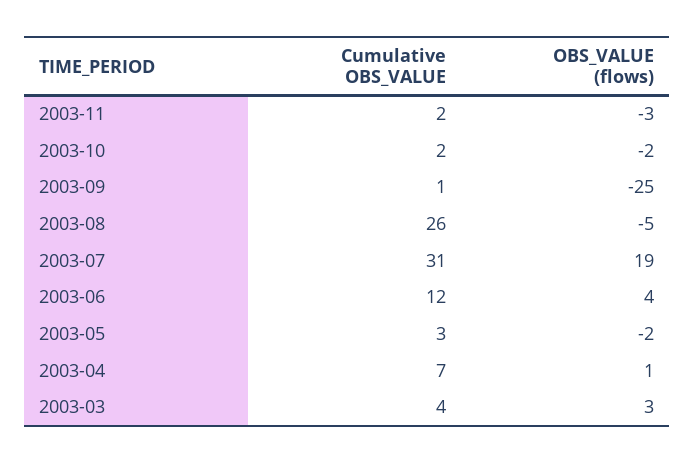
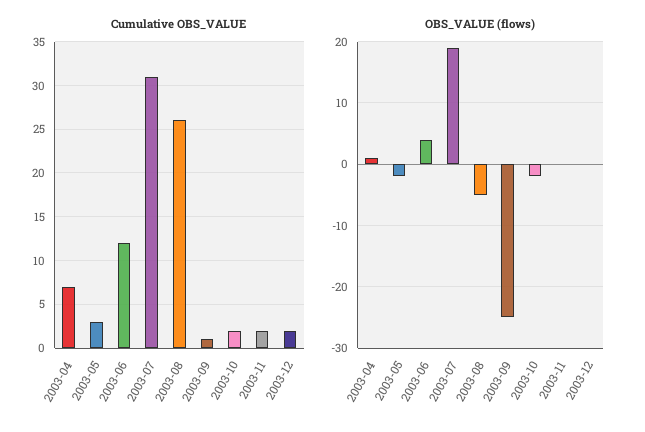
OBS_VALUE (flows), 2003-11: -3 -> 0
Cumulative OBS_VALUE, 2003-03: 4 -> none
OBS_VALUE (flows), 2003-03: 3 -> none
Cumulative OBS_VALUE, 2003-12: none -> 2
OBS_VALUE (flows), 2003-12: none -> 0

